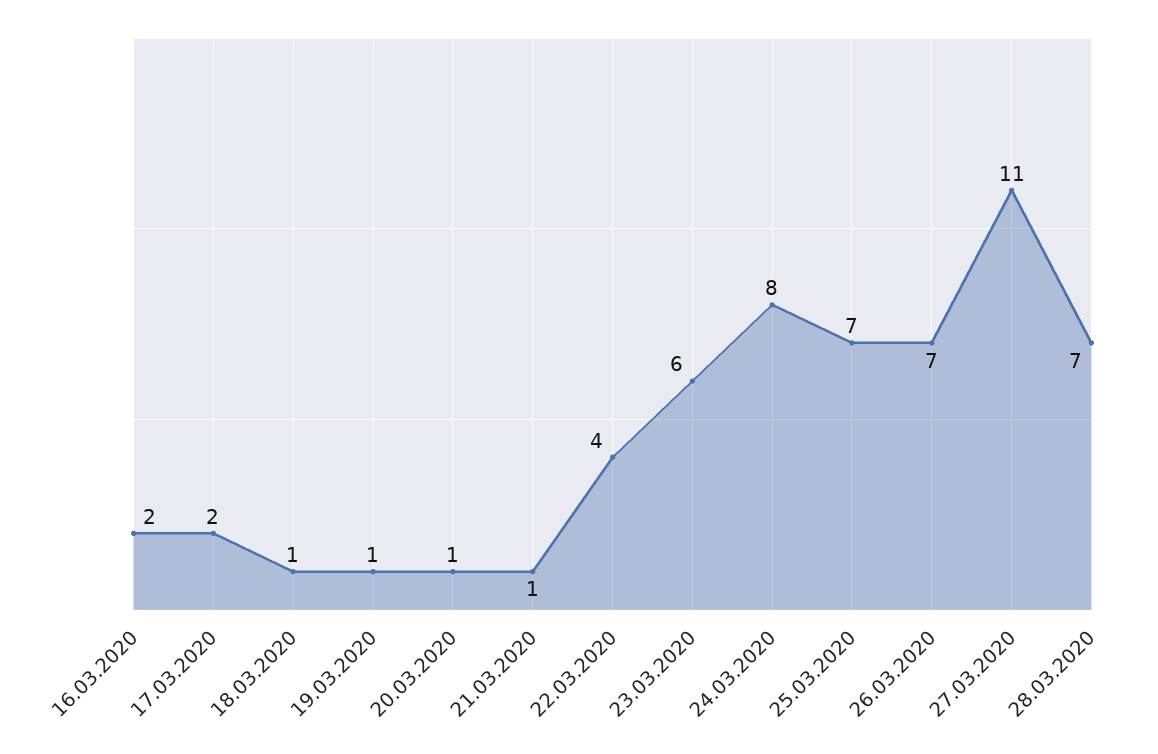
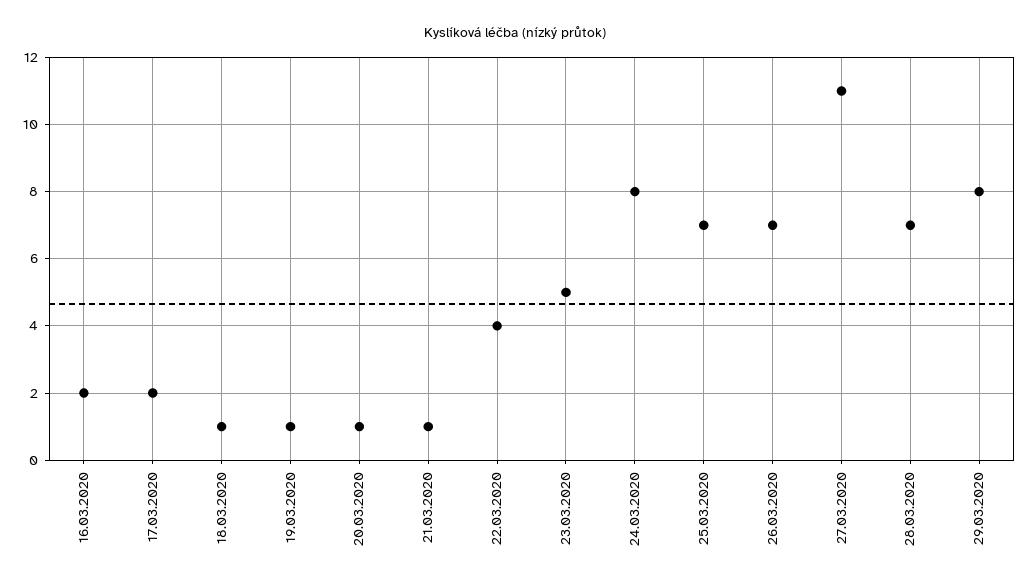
23.03.2020: 6 -> 5
29.03.2020: none -> 8

